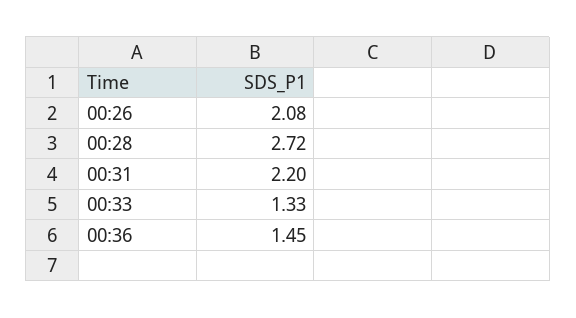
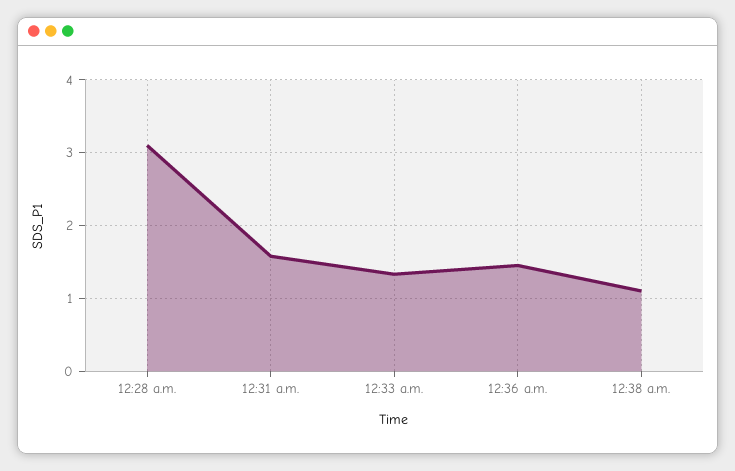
00:26: 2.08 -> none
00:28: 2.72 -> 3.1
00:31: 2.2 -> 1.6
12:38 a.m.: none -> 1.1

